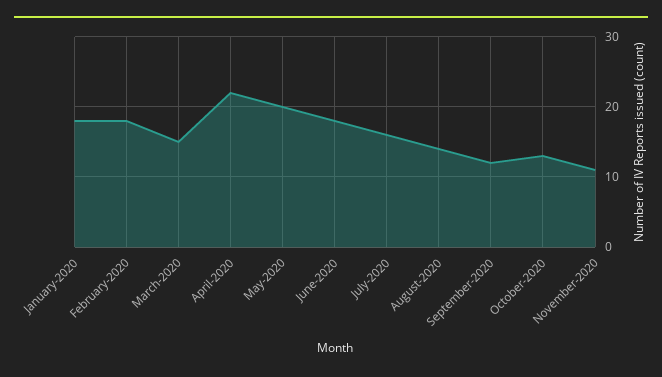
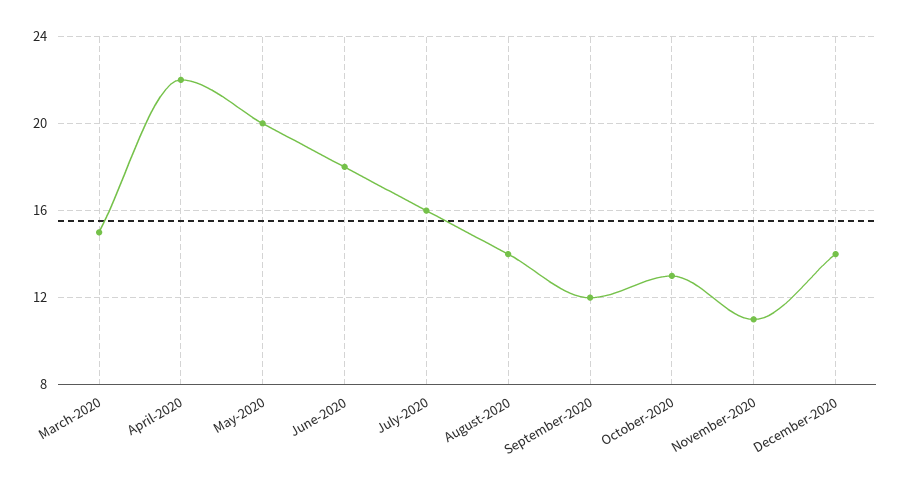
January-2020: 18 -> none
February-2020: 18 -> none
December-2020: none -> 14

